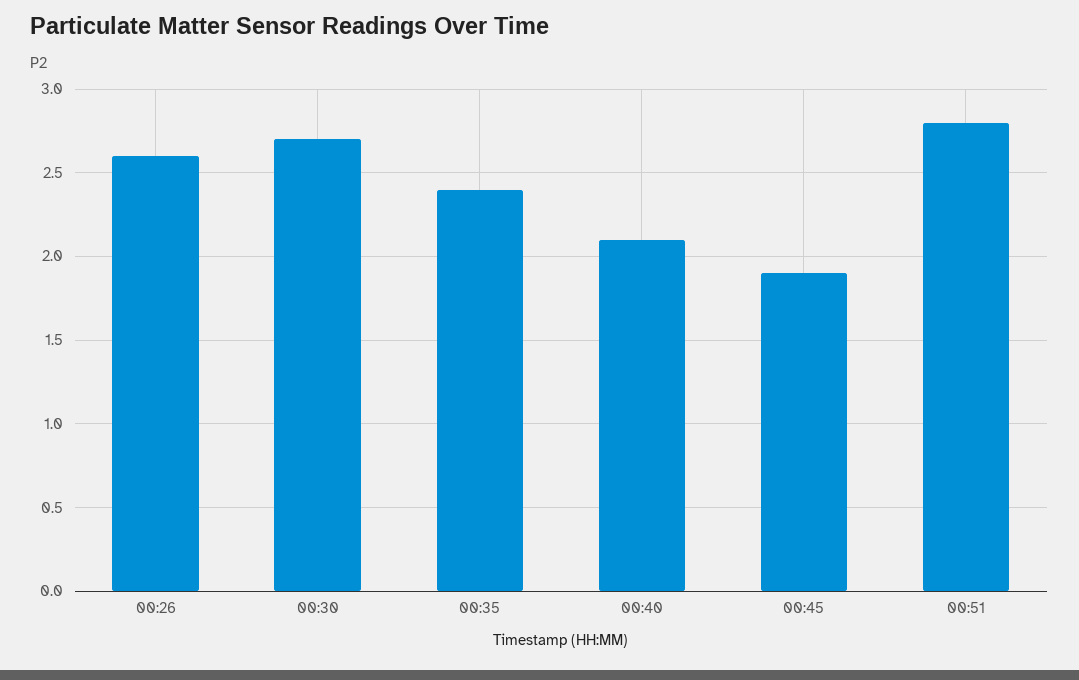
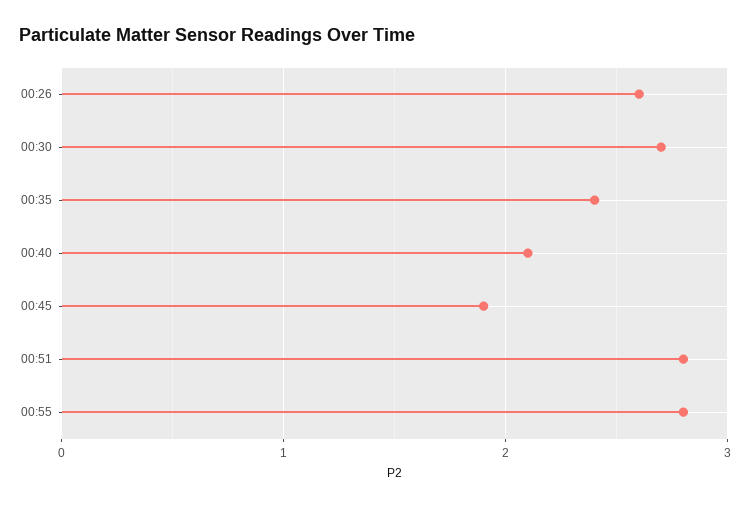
00:55: none -> 2.8

